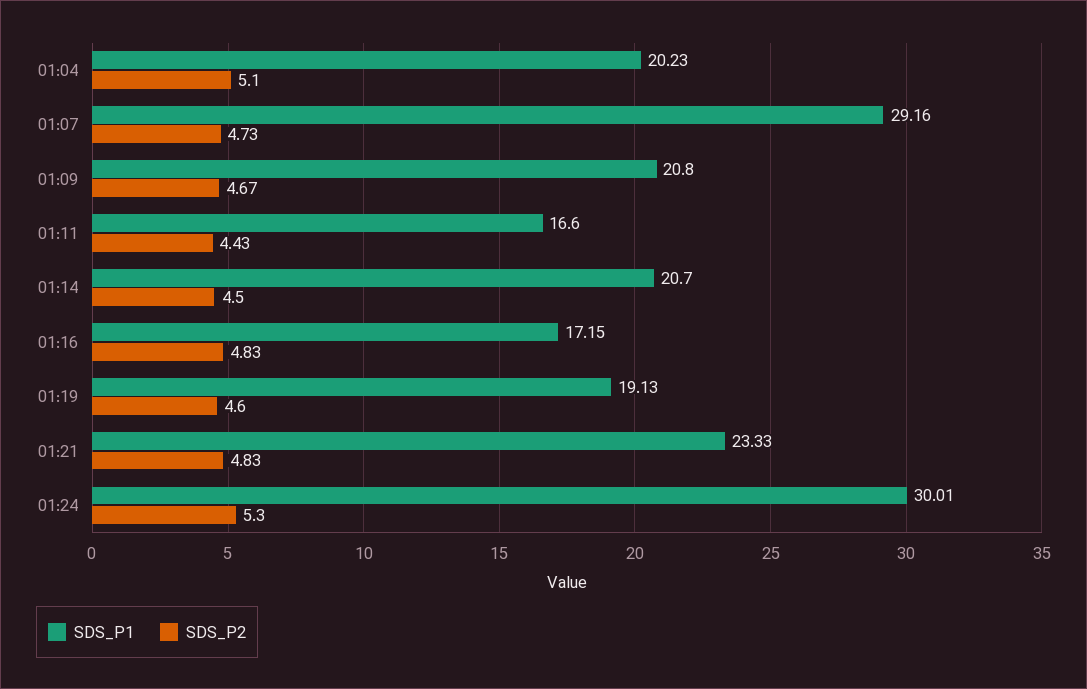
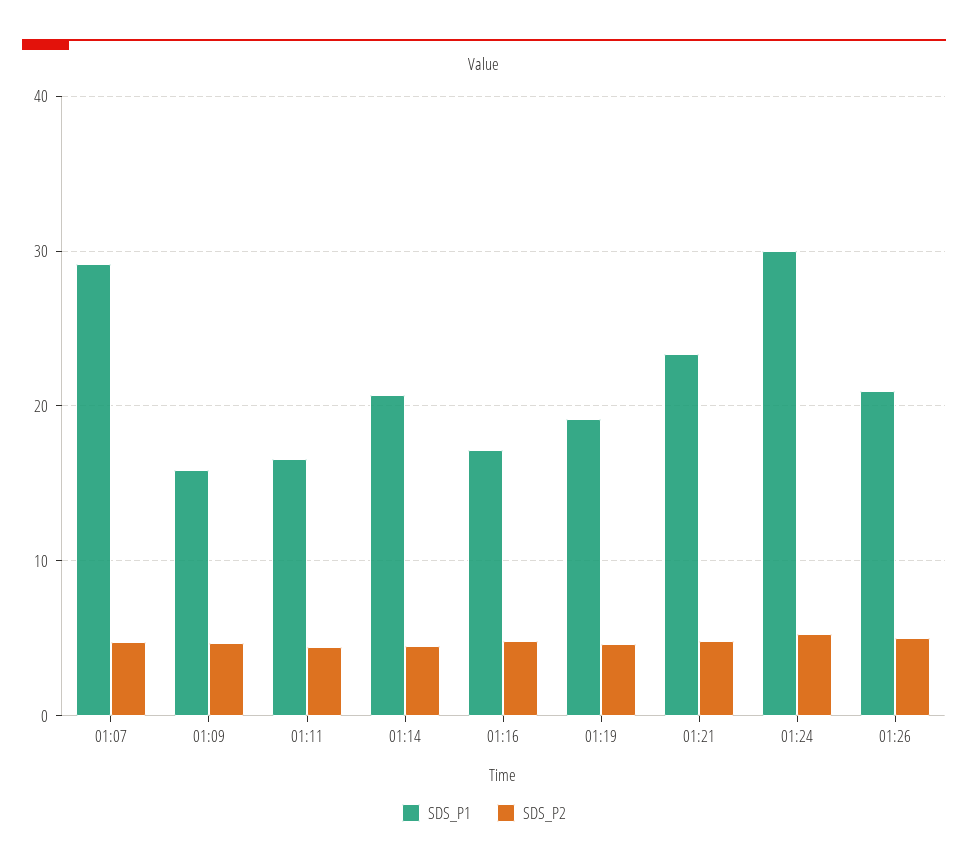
SDS_P1, 01:04: 20.23 -> none
SDS_P2, 01:04: 5.1 -> none
SDS_P1, 01:09: 20.8 -> 16
SDS_P1, 01:26: none -> 21
SDS_P2, 01:26: none -> 5

